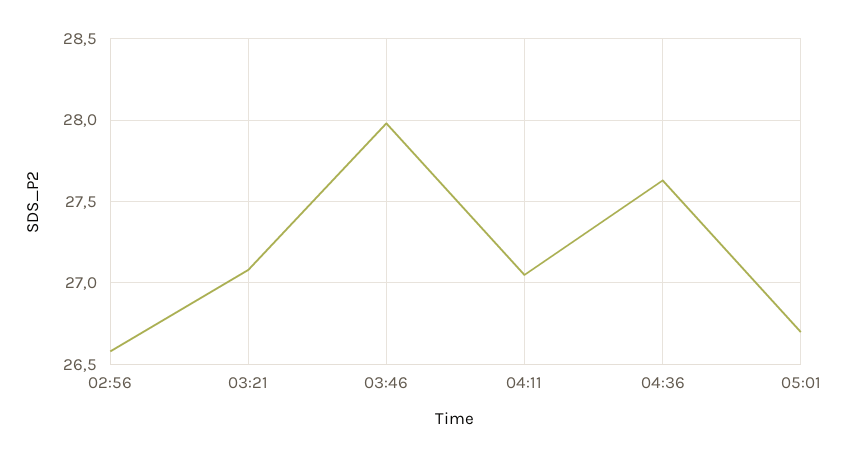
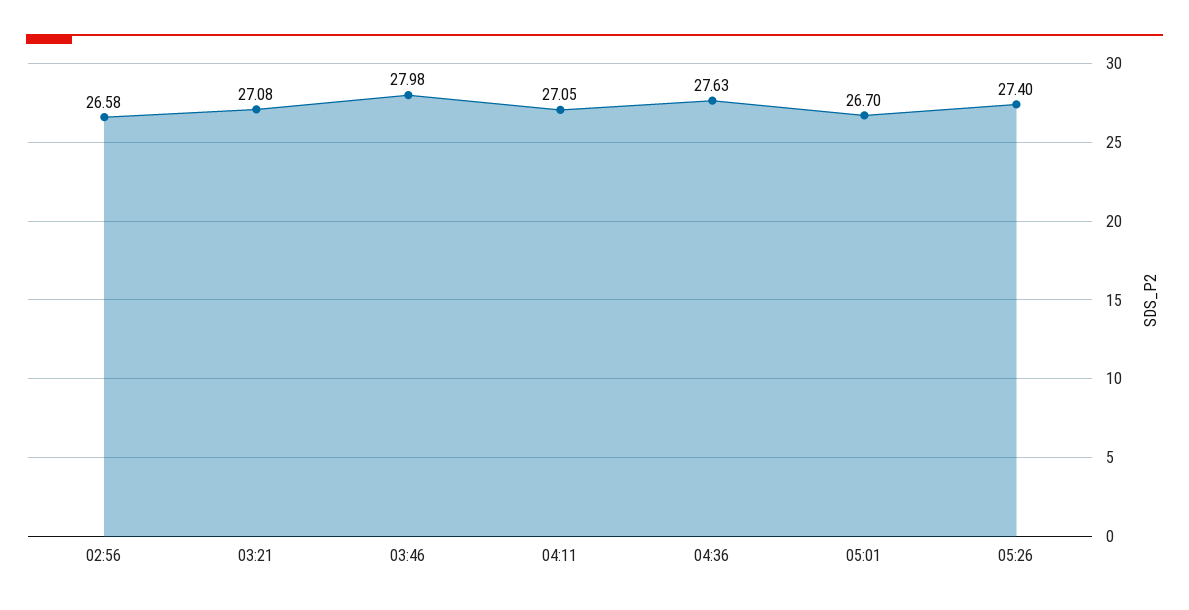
05:26: none -> 27.4

